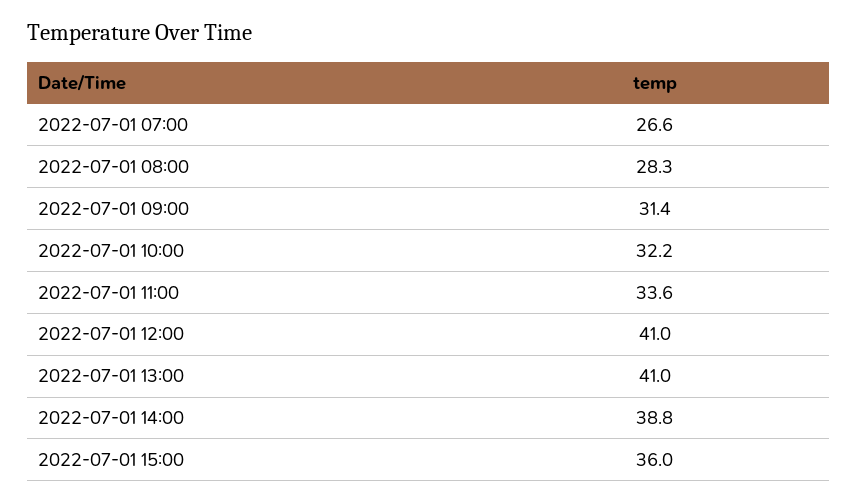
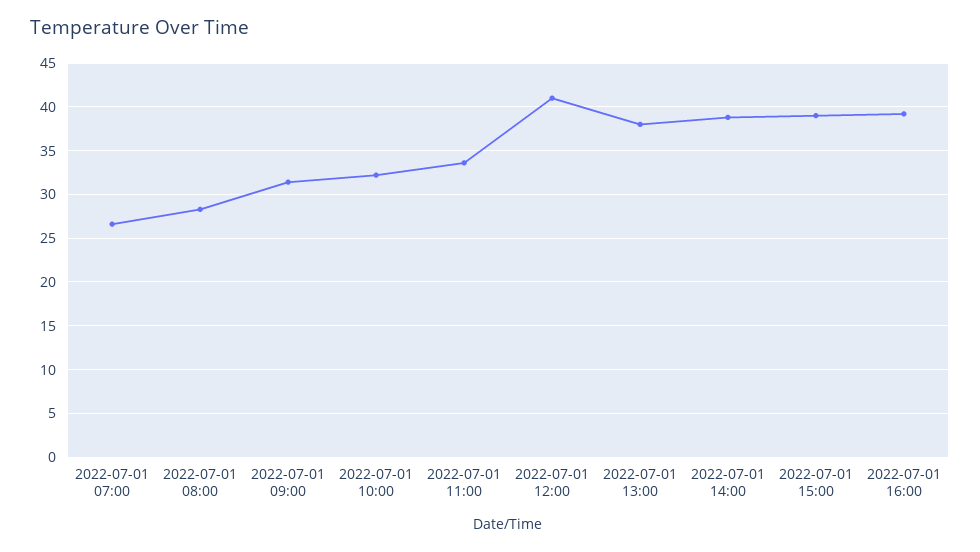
2022-07-01 13:00: 41 -> 38
2022-07-01 15:00: 36 -> 39
2022-07-01 16:00: none -> 39

